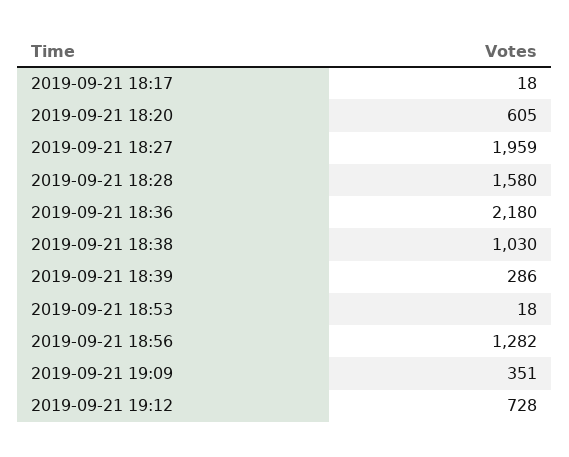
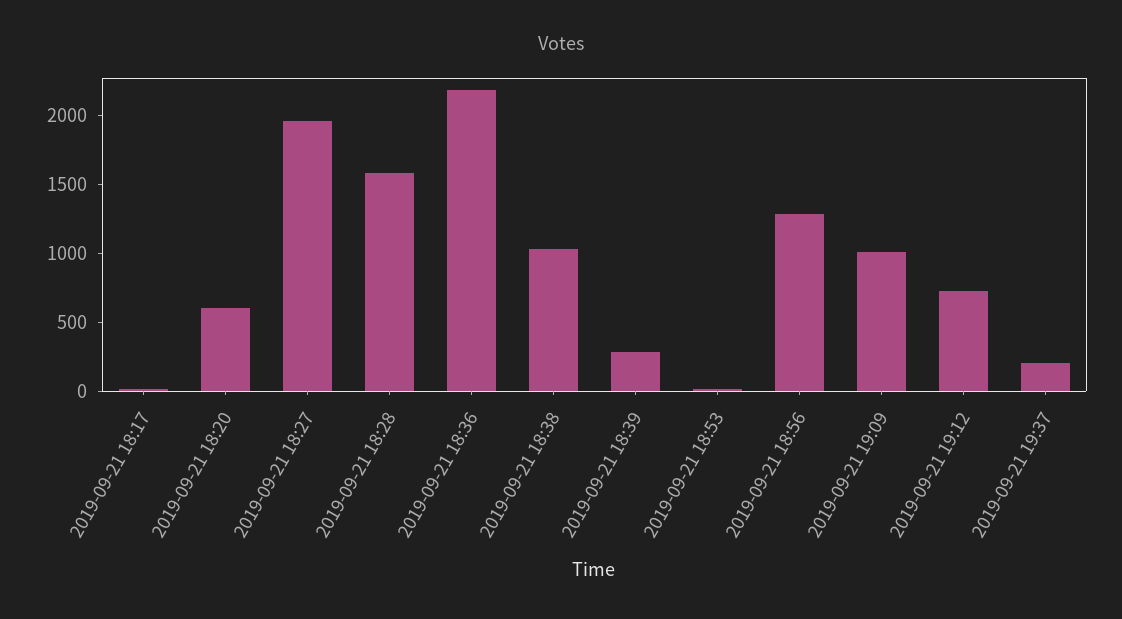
2019-09-21 19:09: 351 -> 1000
2019-09-21 19:37: none -> 200

